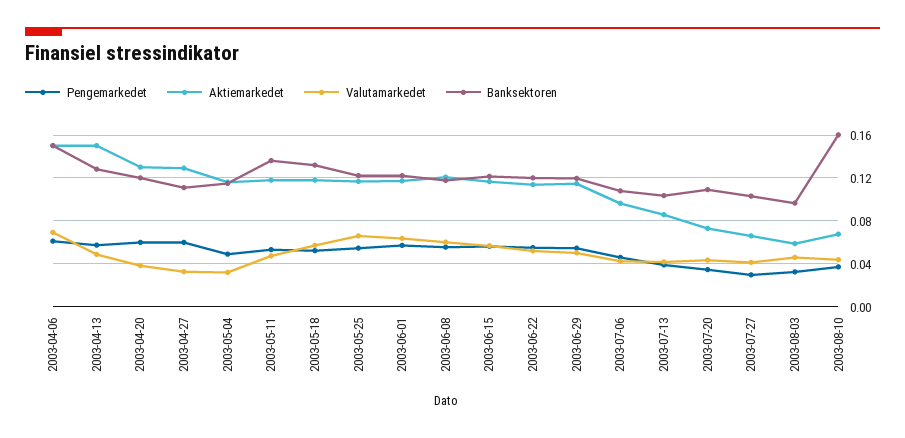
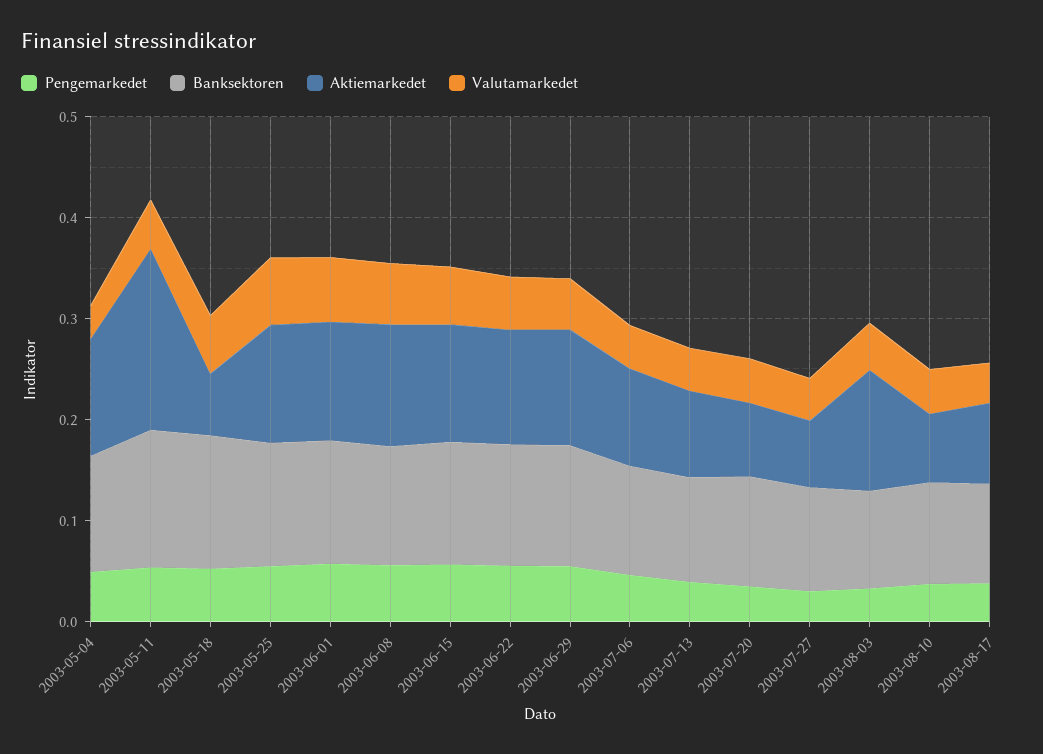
Pengemarkedet, 2003-04-06: 0.06 -> none
Aktiemarkedet, 2003-04-06: 0.15 -> none
Valutamarkedet, 2003-04-06: 0.07 -> none
Banksektoren, 2003-04-06: 0.15 -> none
Pengemarkedet, 2003-04-13: 0.06 -> none
Aktiemarkedet, 2003-04-13: 0.15 -> none
Valutamarkedet, 2003-04-13: 0.05 -> none
Banksektoren, 2003-04-13: 0.13 -> none
Pengemarkedet, 2003-04-20: 0.06 -> none
Aktiemarkedet, 2003-04-20: 0.13 -> none
Valutamarkedet, 2003-04-20: 0.04 -> none
Banksektoren, 2003-04-20: 0.12 -> none
Pengemarkedet, 2003-04-27: 0.06 -> none
Aktiemarkedet, 2003-04-27: 0.13 -> none
Valutamarkedet, 2003-04-27: 0.03 -> none
Banksektoren, 2003-04-27: 0.11 -> none
Aktiemarkedet, 2003-05-11: 0.12 -> 0.18
Aktiemarkedet, 2003-05-18: 0.12 -> 0.06
Aktiemarkedet, 2003-08-03: 0.06 -> 0.12
Banksektoren, 2003-08-10: 0.16 -> 0.1
Pengemarkedet, 2003-08-17: none -> 0.04
Banksektoren, 2003-08-17: none -> 0.1
Aktiemarkedet, 2003-08-17: none -> 0.08
Valutamarkedet, 2003-08-17: none -> 0.04

